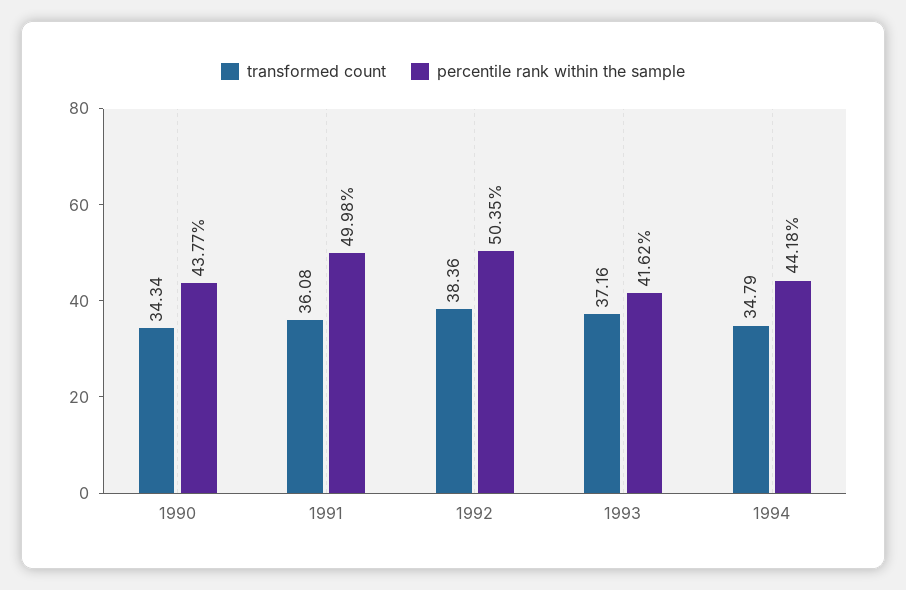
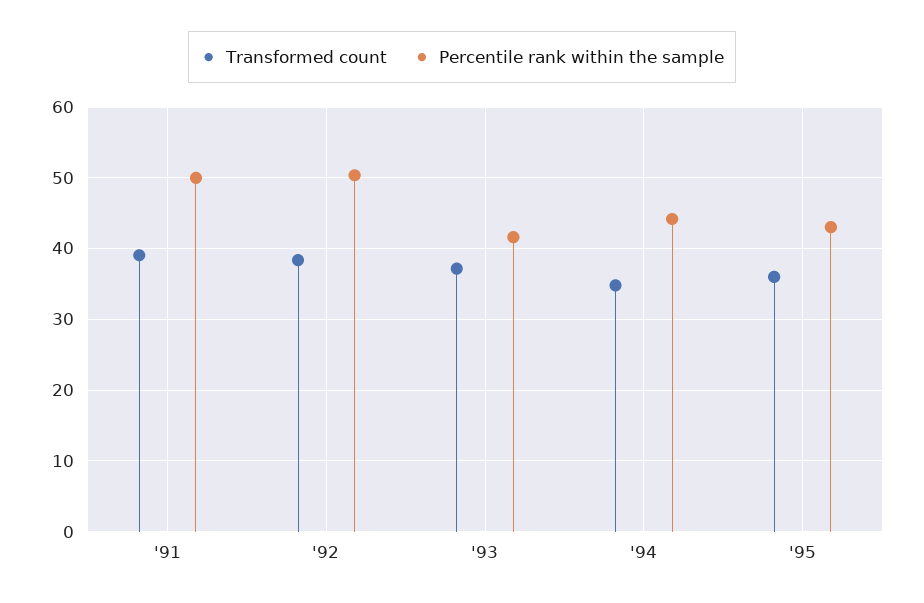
transformed count, 1990: 34.34 -> none
percentile rank within the sample, 1990: 43.77 -> none
transformed count, 1991: 36.08 -> 39
transformed count, '95: none -> 36
percentile rank within the sample, '95: none -> 43

